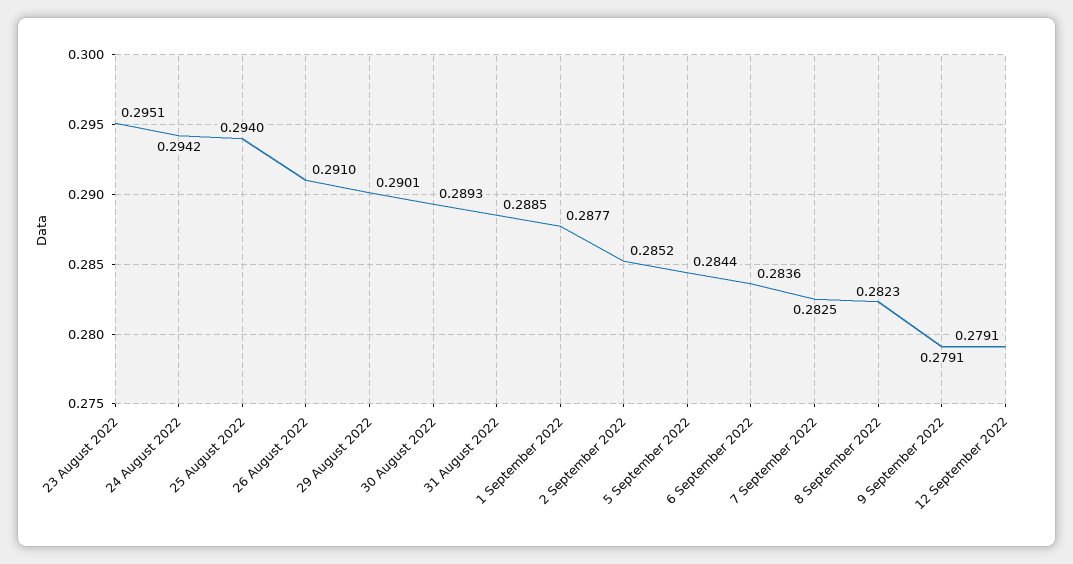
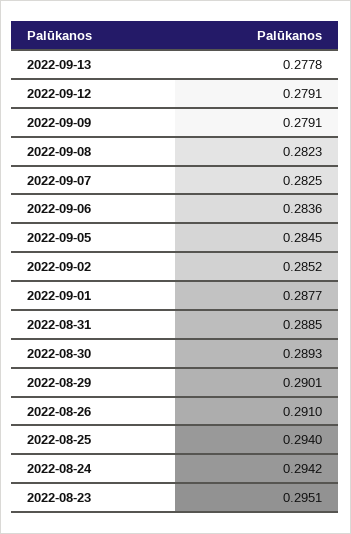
5 September 2022: 0.2844 -> 0.2845
2022-09-13: none -> 0.2778

